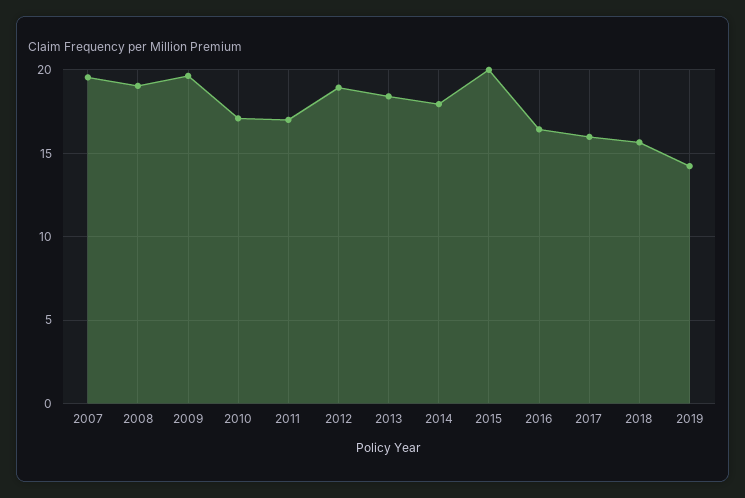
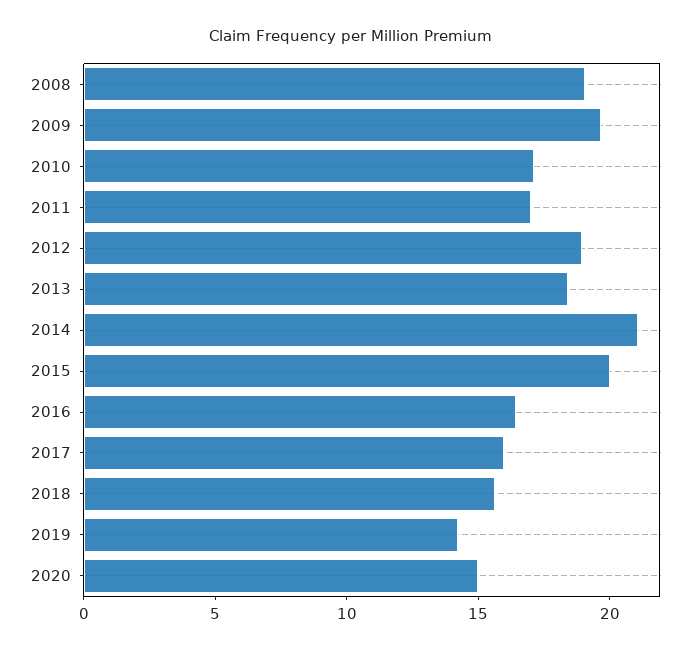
2007: 19.5 -> none
2014: 18 -> 21
2020: none -> 15

